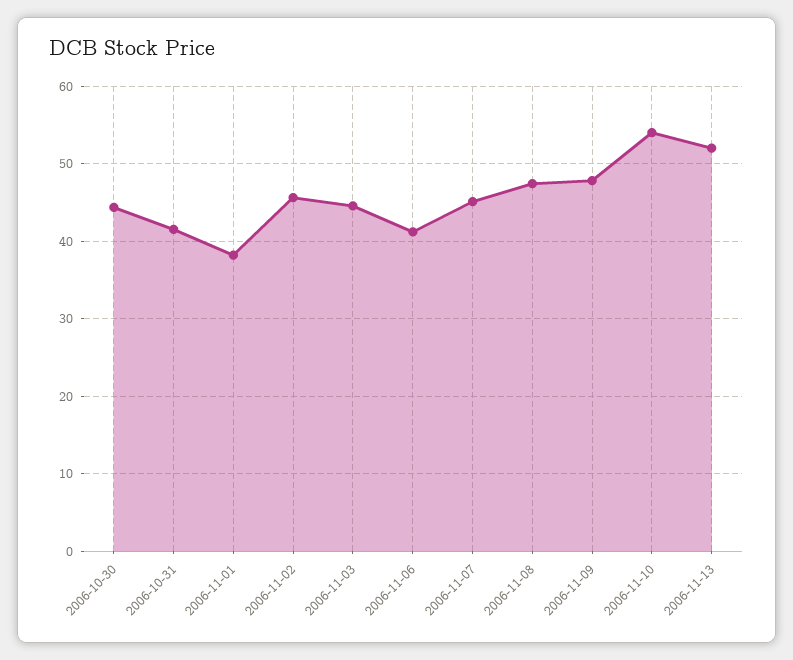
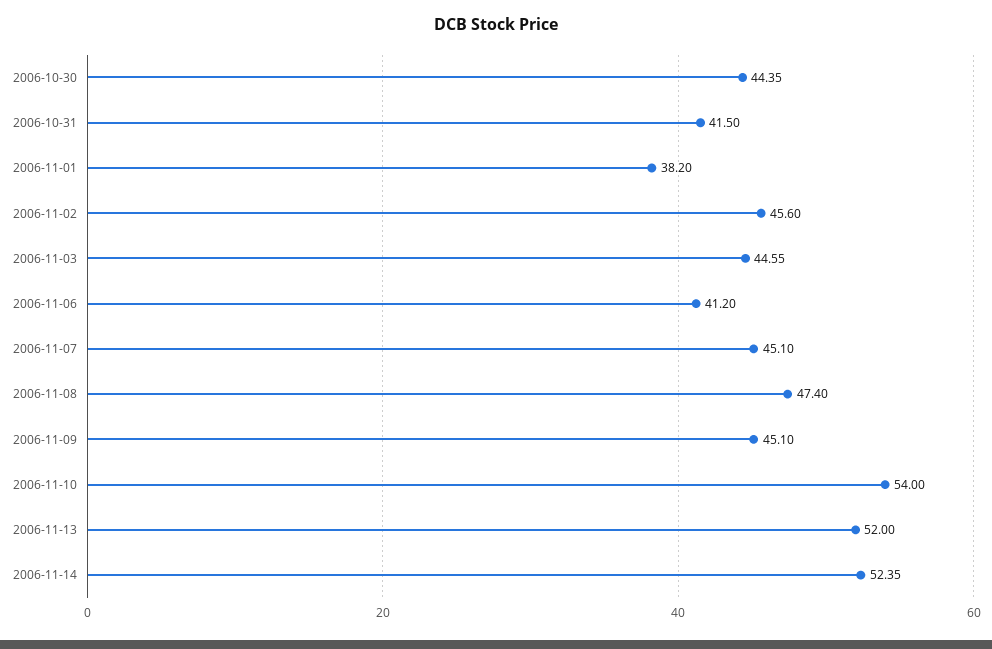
2006-11-09: 48 -> 45.1
2006-11-14: none -> 52.35

